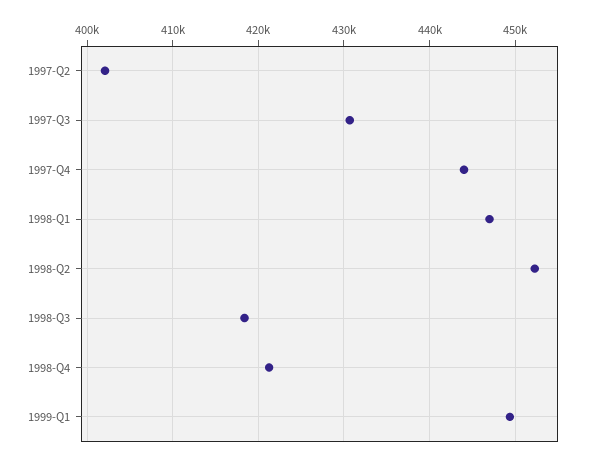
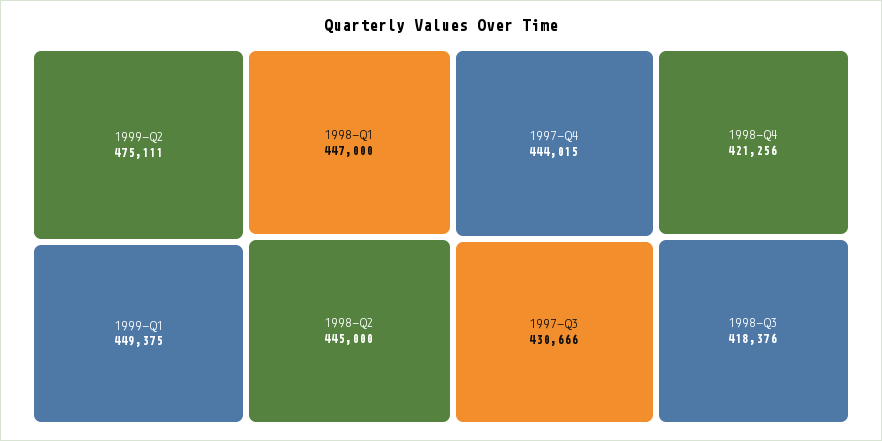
1997-Q2: 402000 -> none
1998-Q2: 452000 -> 445000
1999-Q2: none -> 475111

